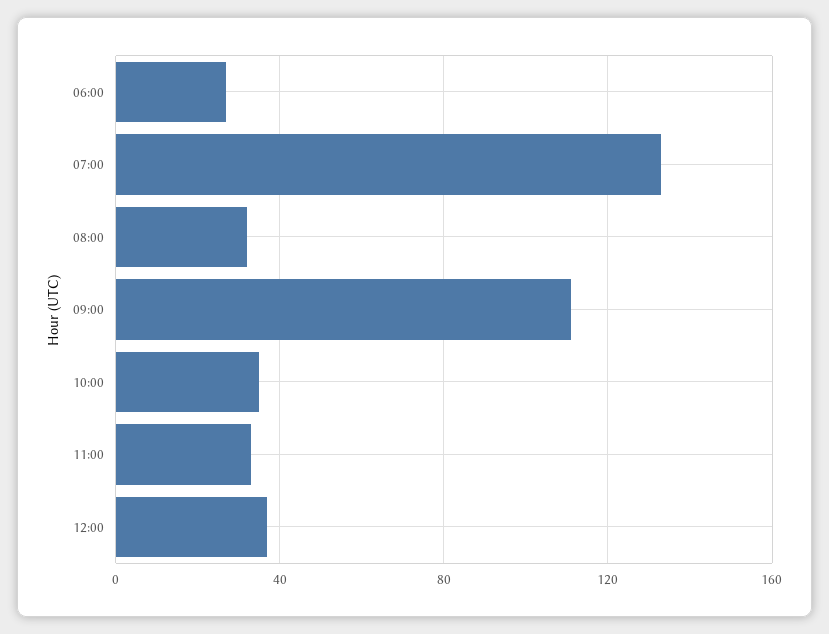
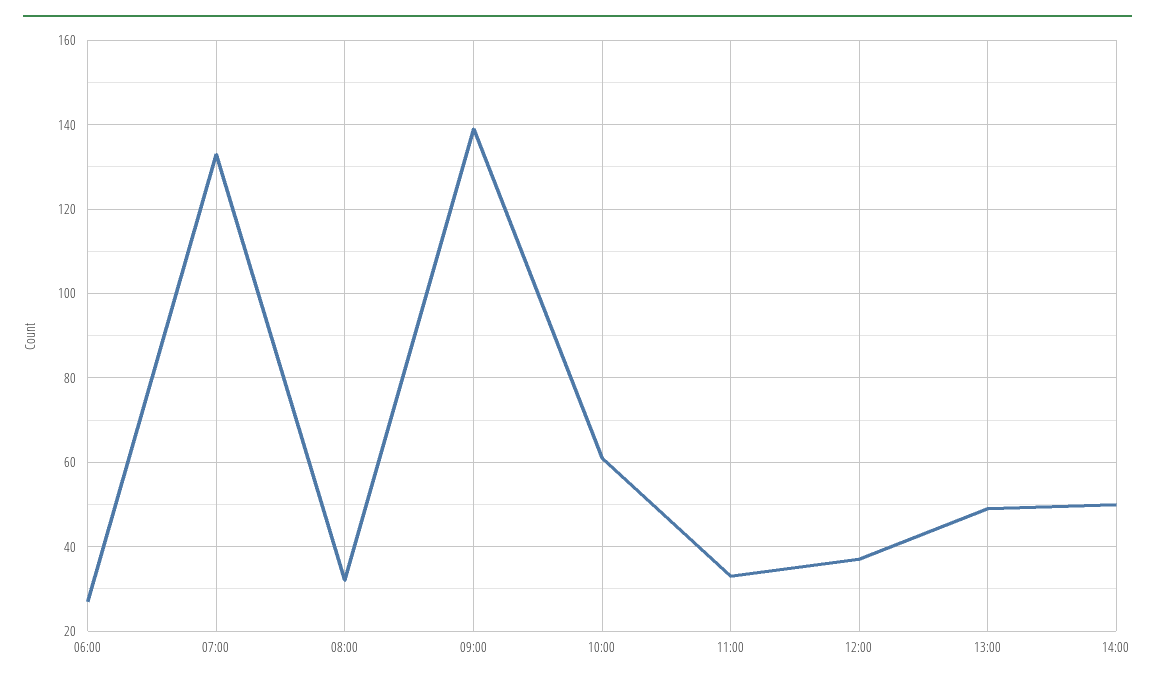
09:00: 110 -> 140
10:00: 35 -> 60
13:00: none -> 50
14:00: none -> 50

